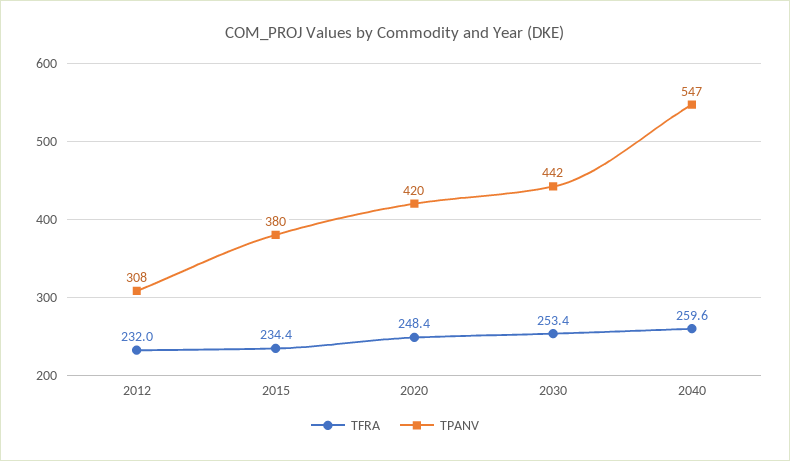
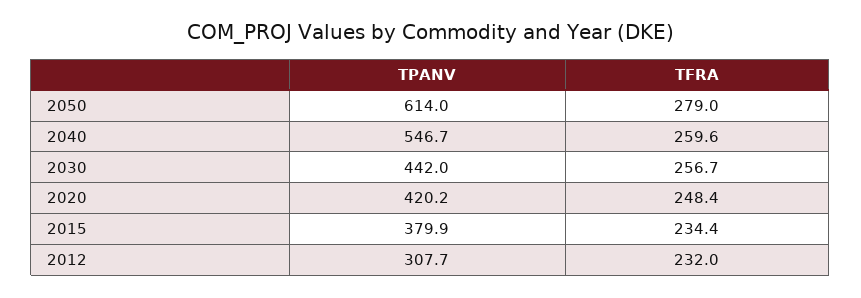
TFRA, 2030: 253.4 -> 256.7
TPANV, 2050: none -> 614
TFRA, 2050: none -> 279

